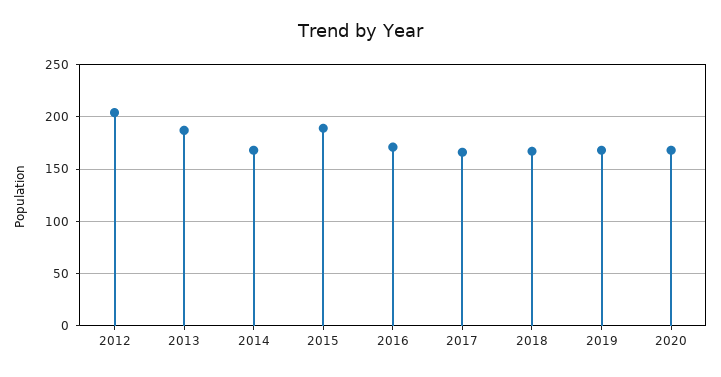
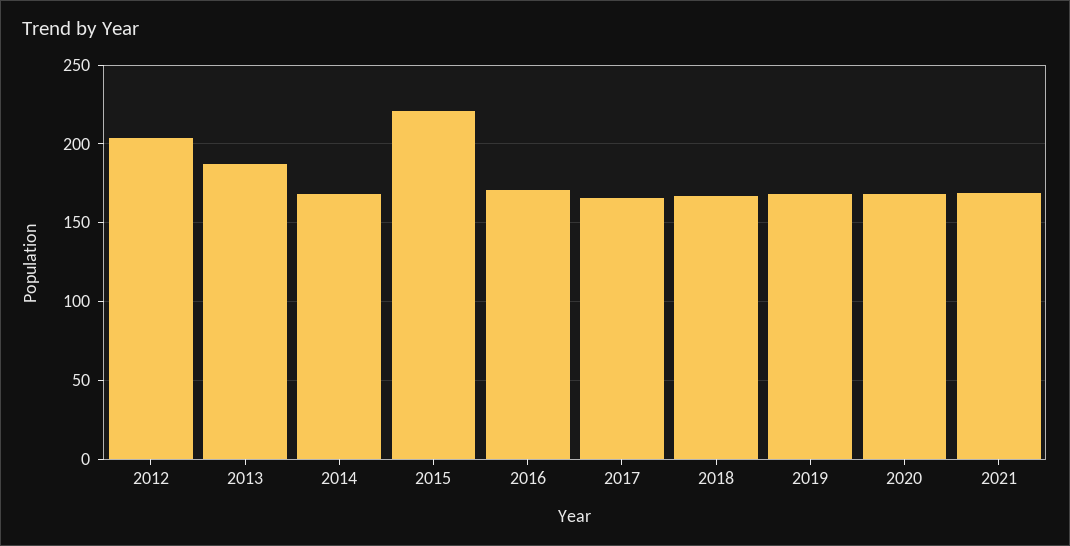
2015: 190 -> 220
2021: none -> 170

